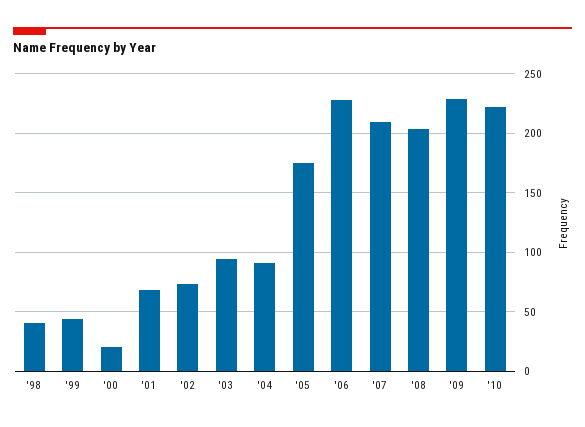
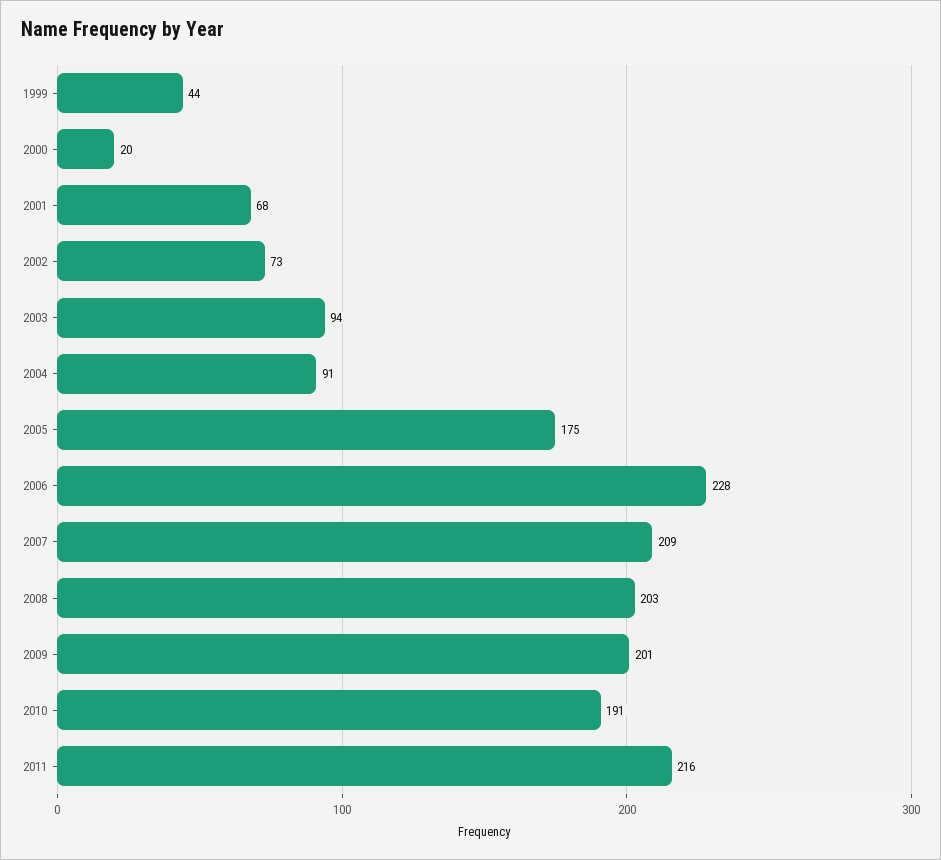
'98: 40 -> none
'09: 230 -> 201
'10: 220 -> 191
2011: none -> 216

